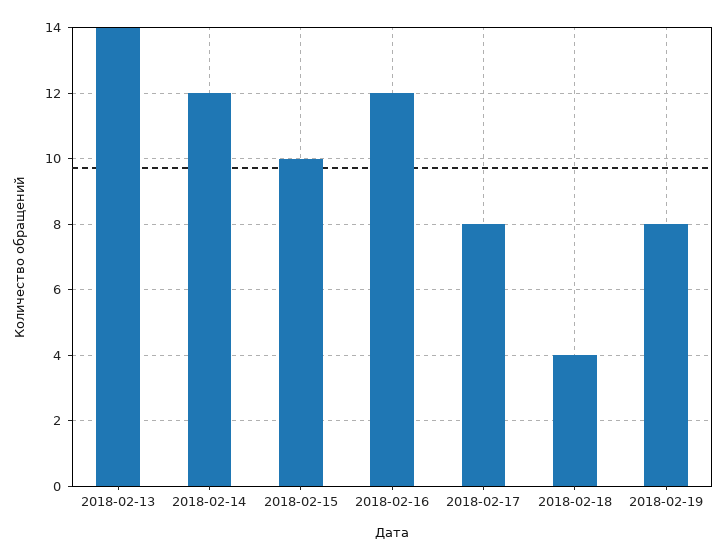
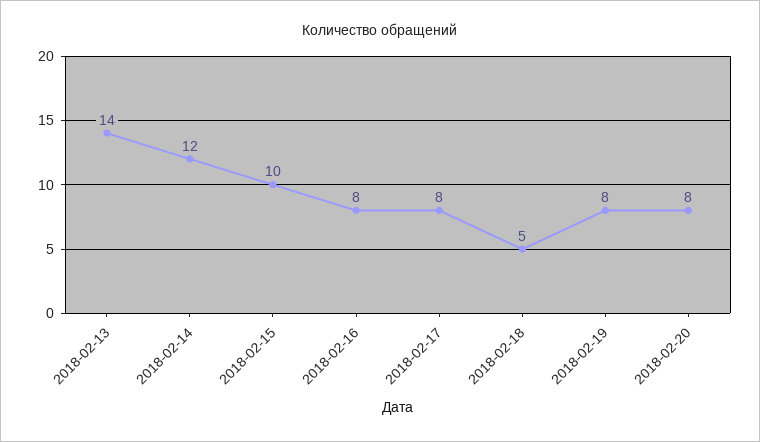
2018-02-16: 12 -> 8
2018-02-18: 4 -> 5
2018-02-20: none -> 8

